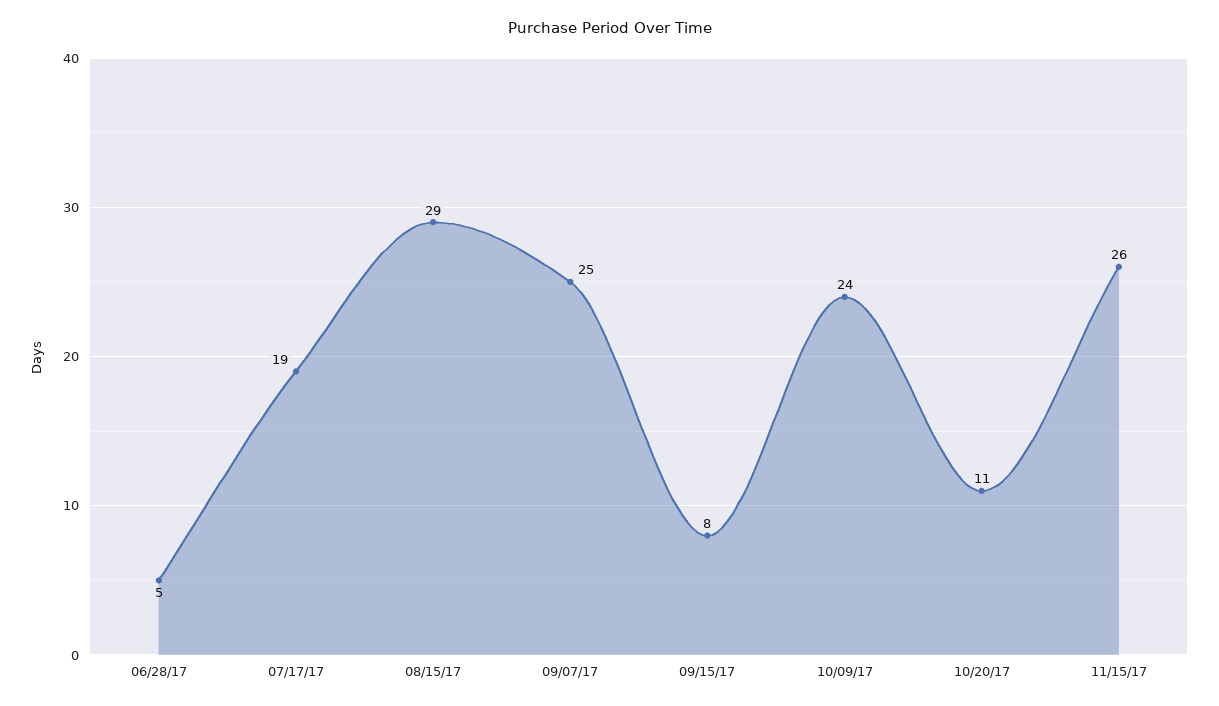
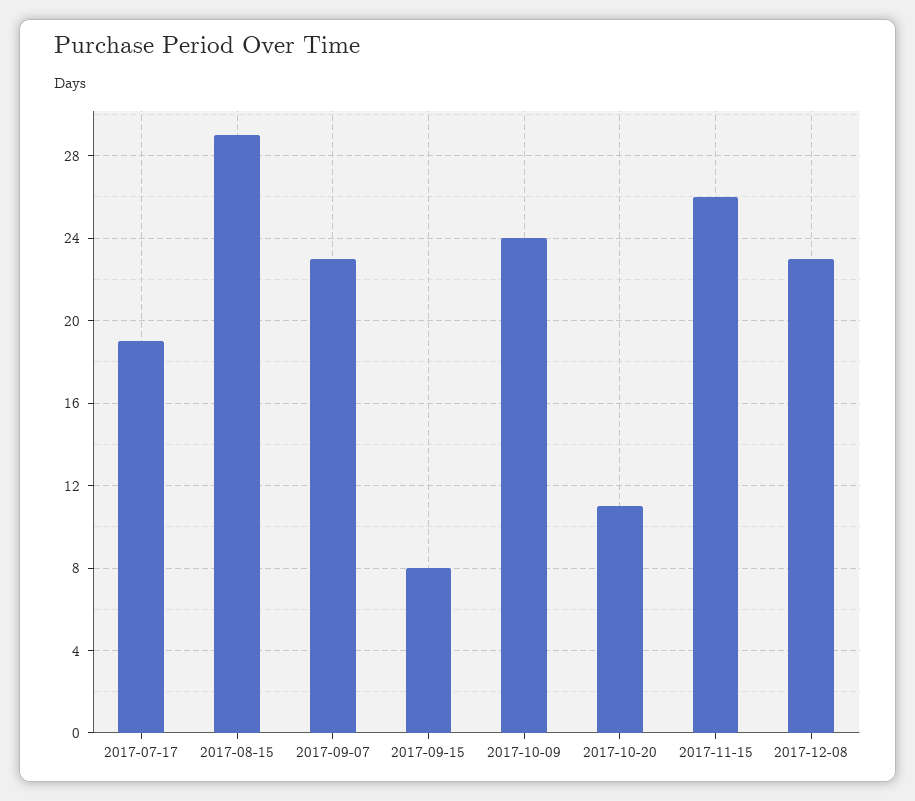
06/28/17: 5 -> none
09/07/17: 25 -> 23
2017-12-08: none -> 23

